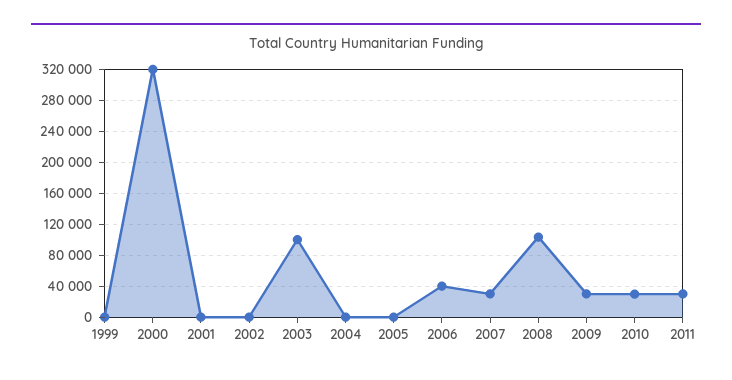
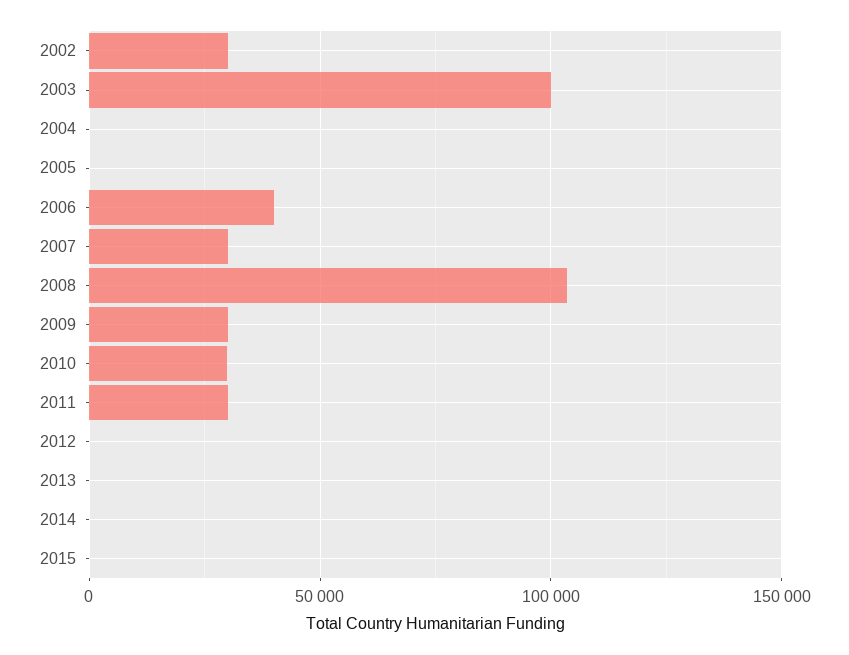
1999: 0 -> none
2000: 320000 -> none
2001: 0 -> none
2002: 0 -> 30000
2012: none -> 0
2013: none -> 0
2014: none -> 0
2015: none -> 0

